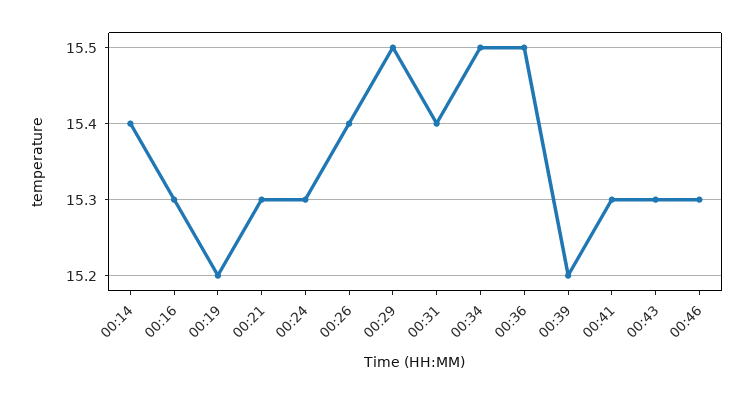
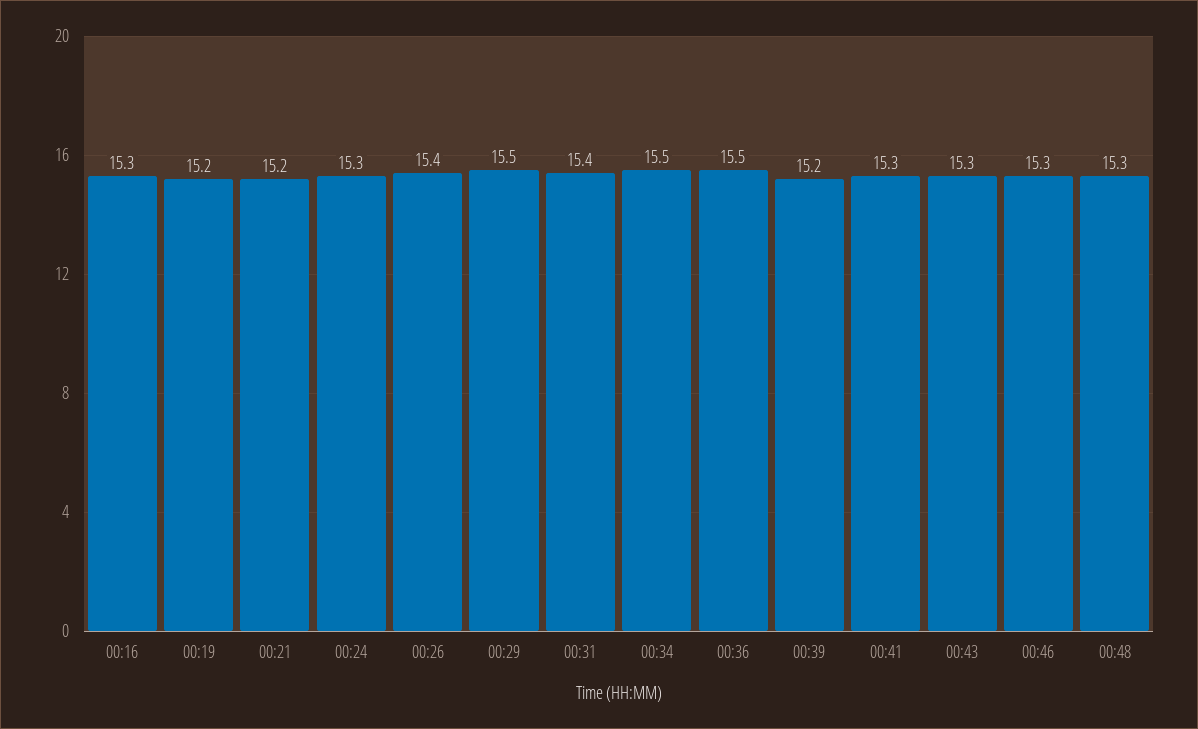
00:14: 15.4 -> none
00:21: 15.3 -> 15.2
00:48: none -> 15.3

